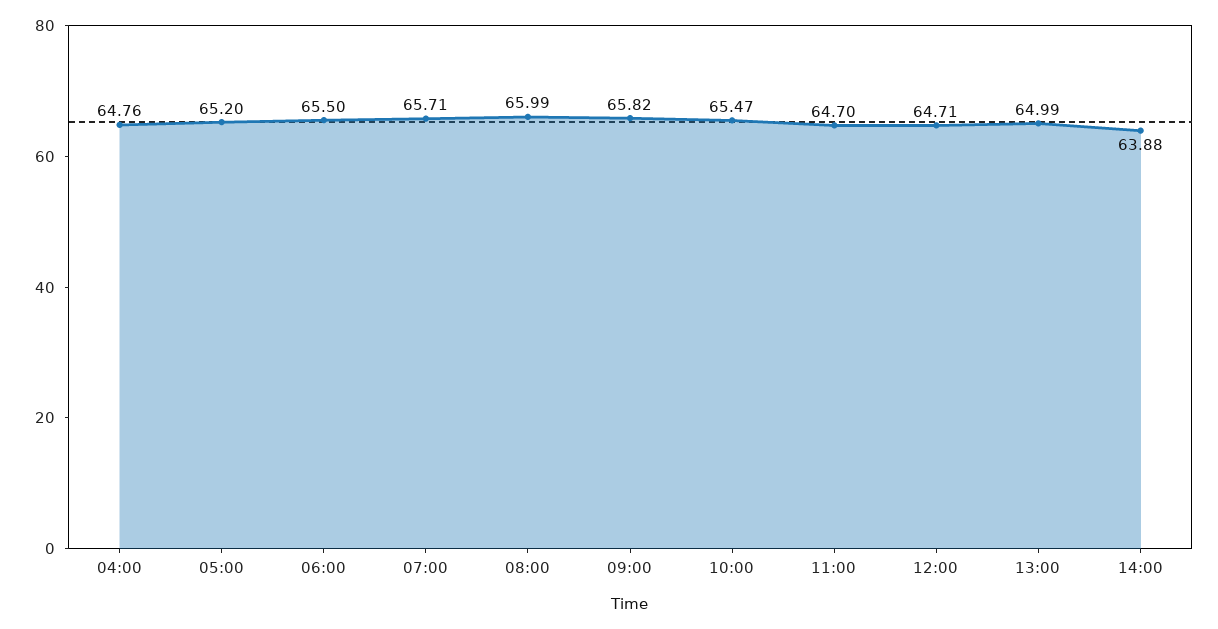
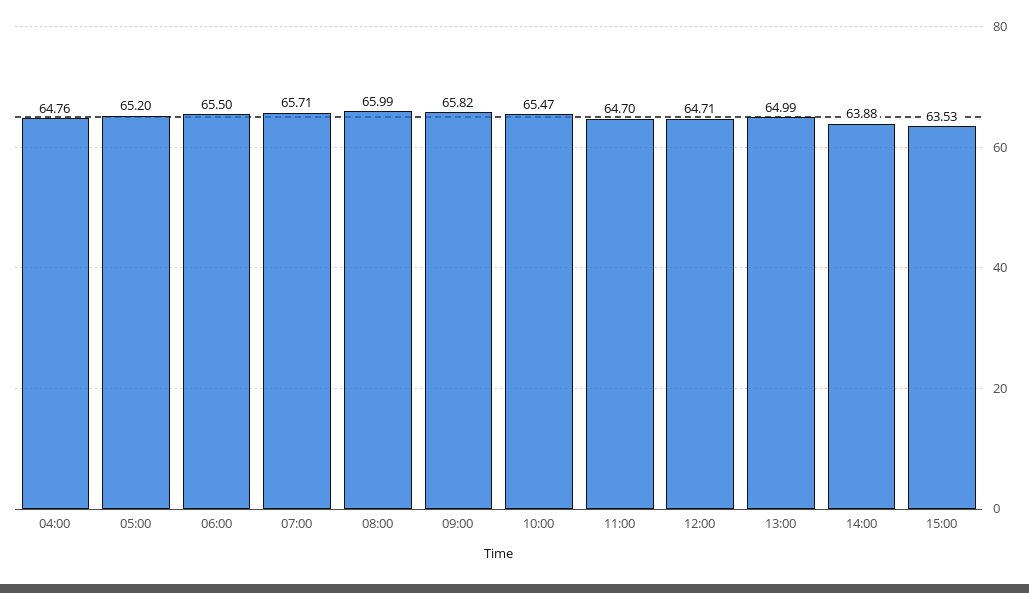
15:00: none -> 63.53

